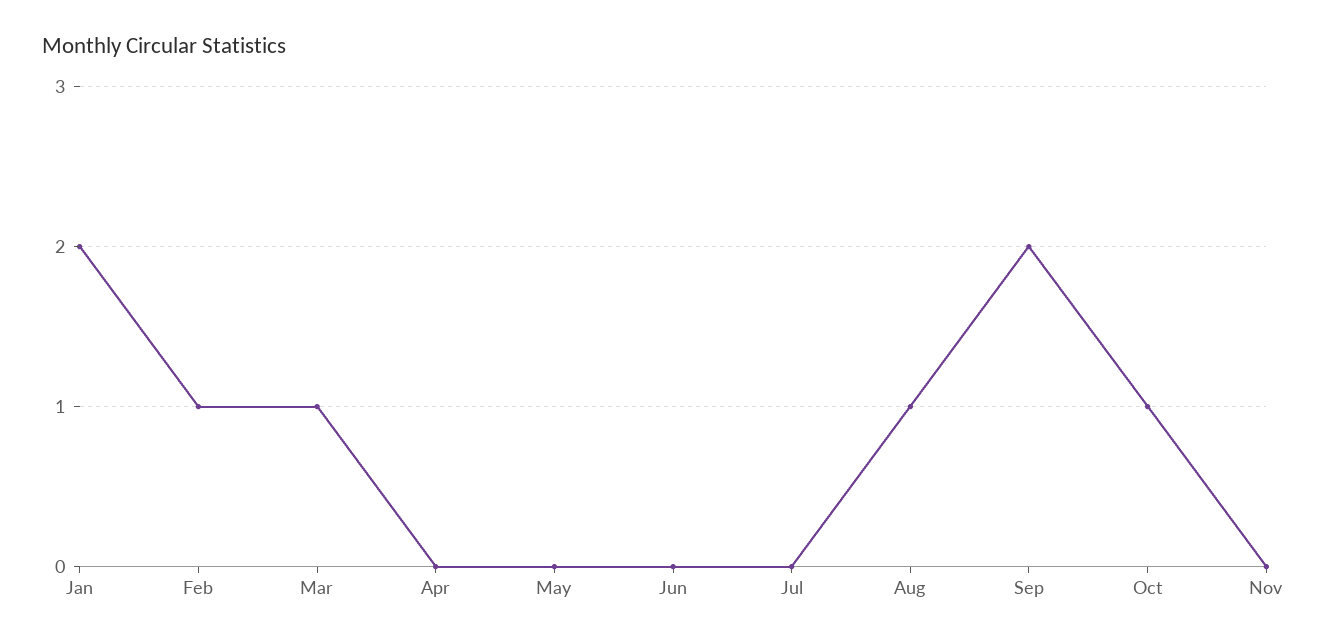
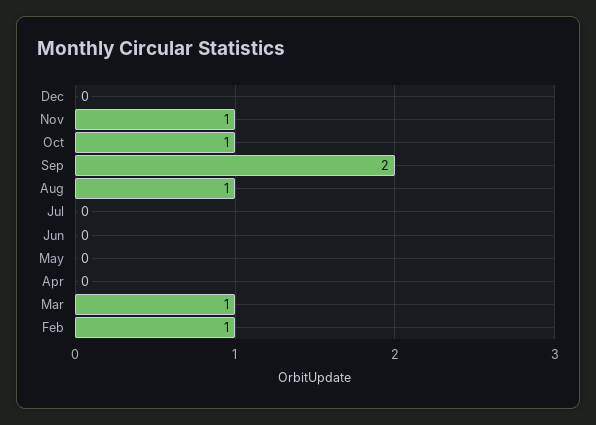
Jan: 2 -> none
Nov: 0 -> 1
Dec: none -> 0

